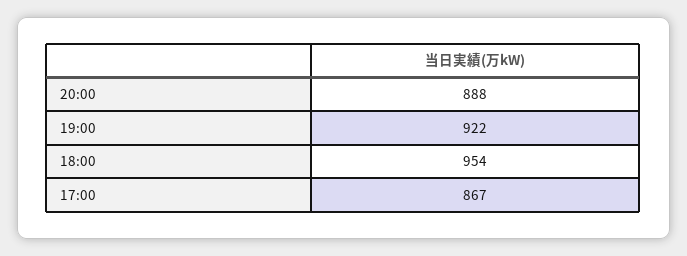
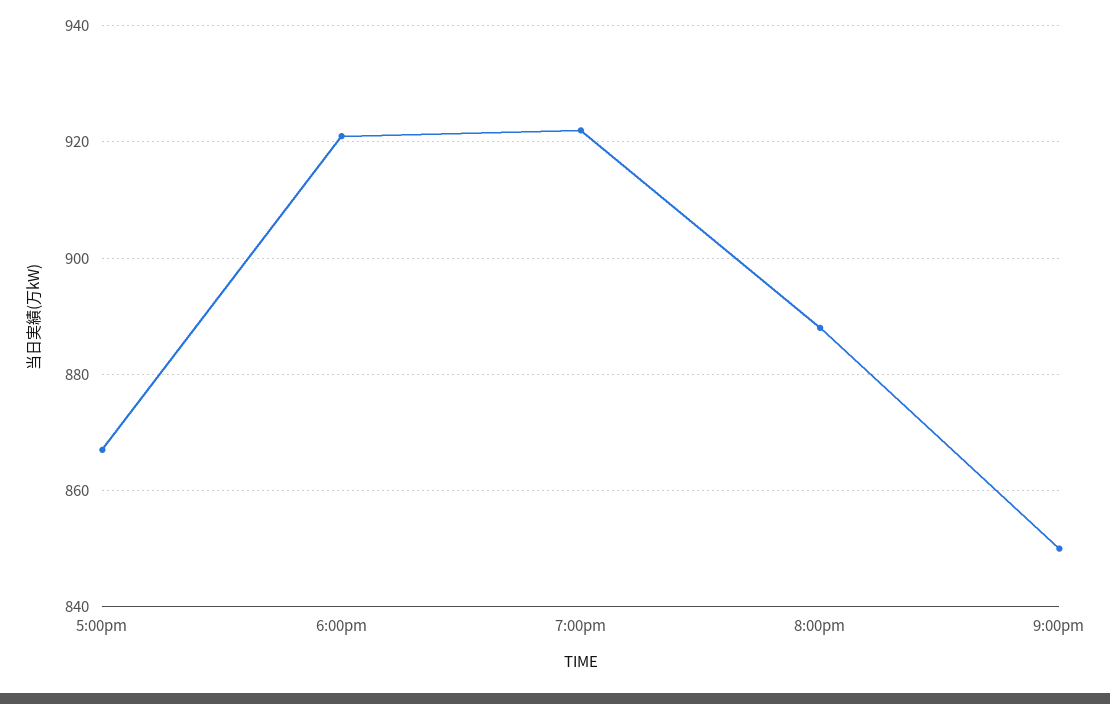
18:00: 954 -> 920
9:00pm: none -> 850

